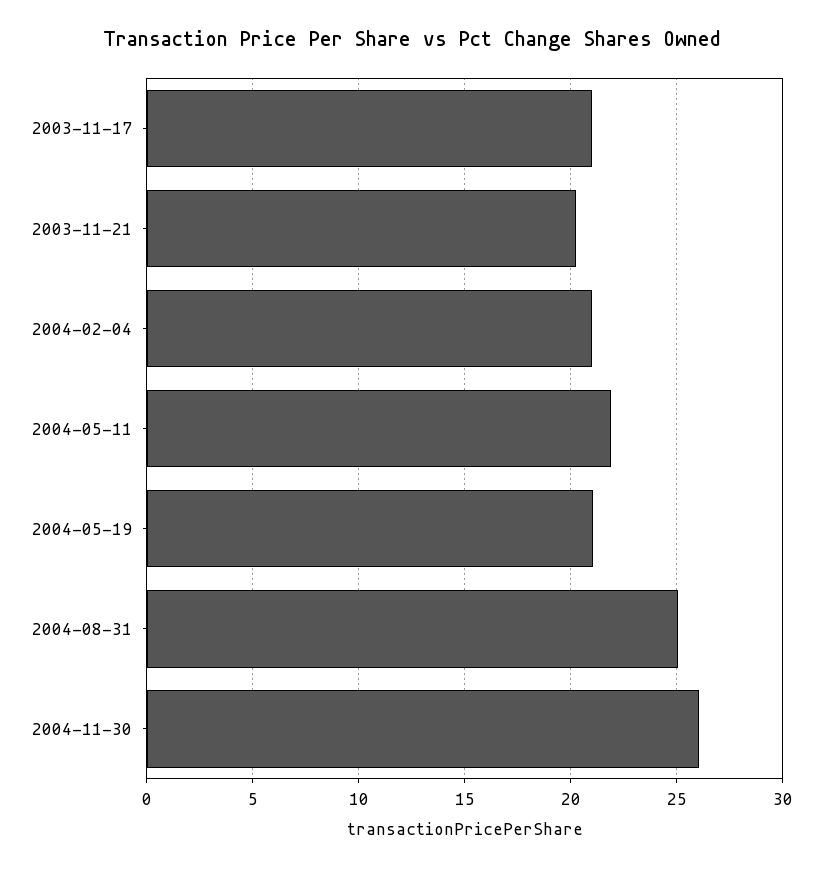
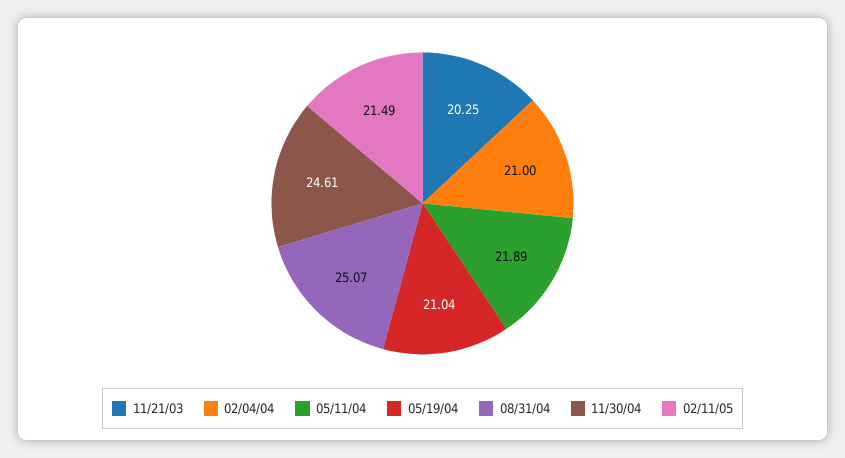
2003-11-17: 21 -> none
2004-11-30: 26 -> 24.61
02/11/05: none -> 21.49

